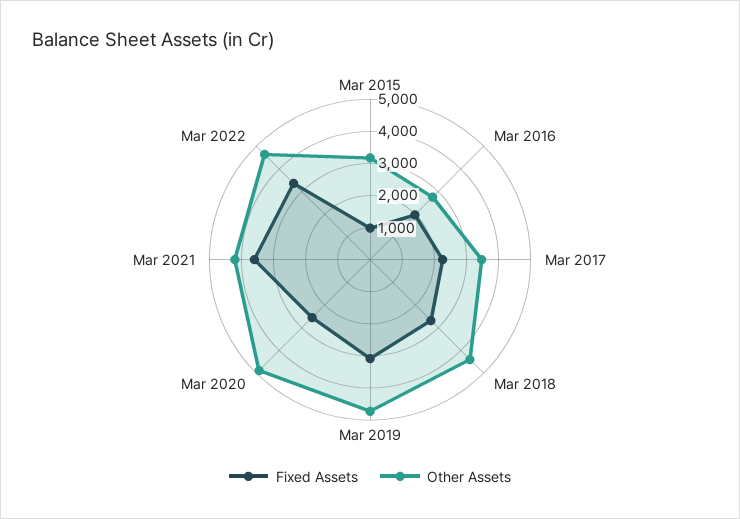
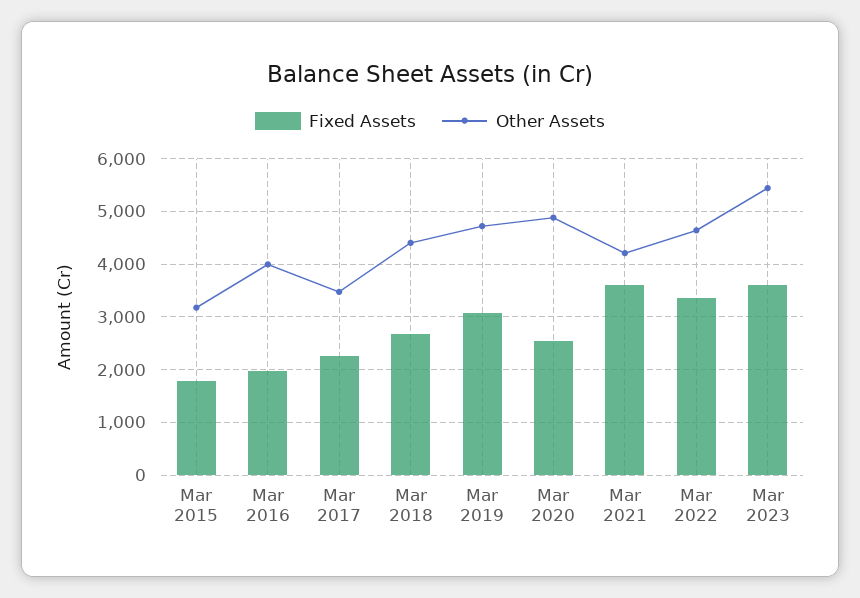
Fixed Assets, Mar 2015: 1000 -> 1800
Other Assets, Mar 2016: 2750 -> 4000
Fixed Assets, Mar 2023: none -> 3600
Other Assets, Mar 2023: none -> 5400

